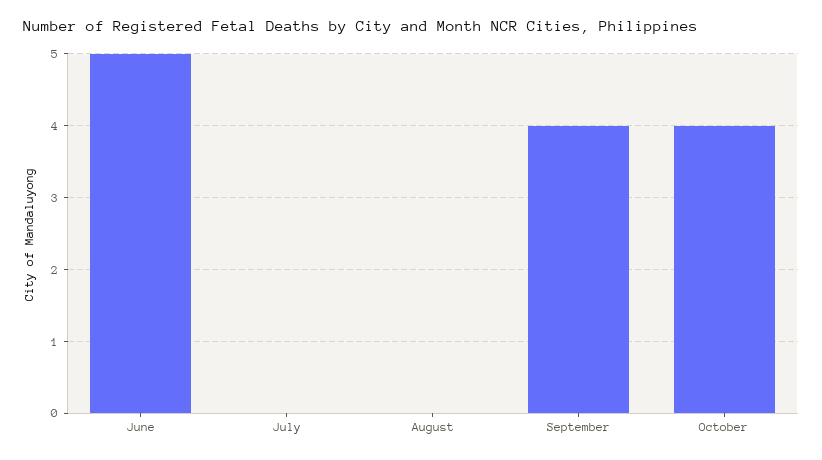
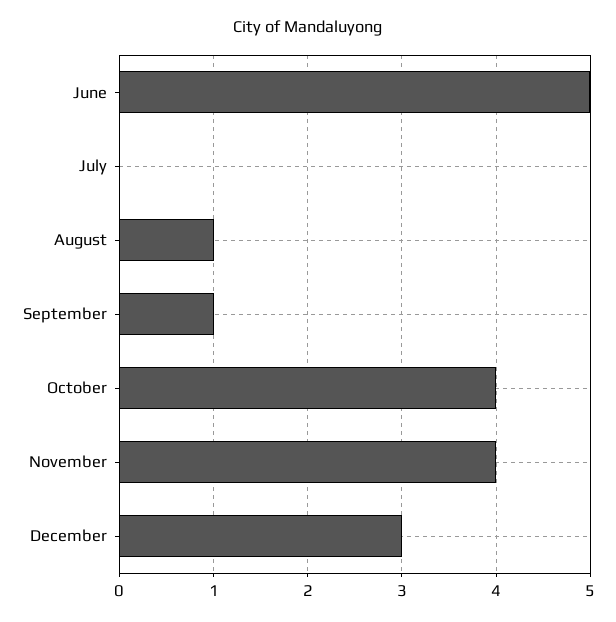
August: 0 -> 1
September: 4 -> 1
November: none -> 4
December: none -> 3

